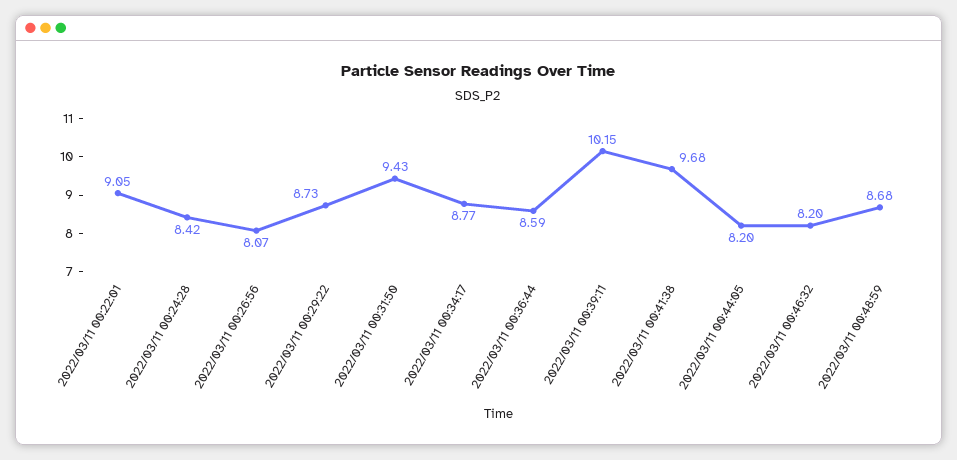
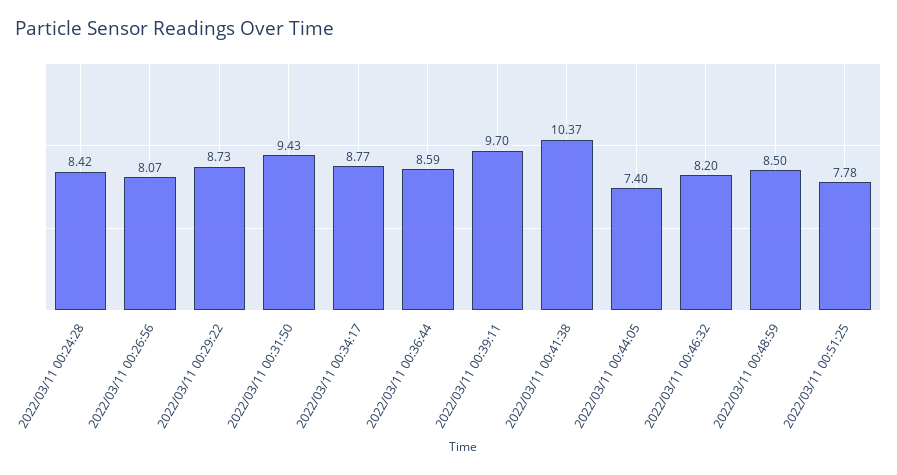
2022/03/11 00:22:01: 9.05 -> none
2022/03/11 00:39:11: 10.15 -> 9.7
2022/03/11 00:41:38: 9.68 -> 10.37
2022/03/11 00:44:05: 8.2 -> 7.4
2022/03/11 00:48:59: 8.68 -> 8.5
2022/03/11 00:51:25: none -> 7.78

